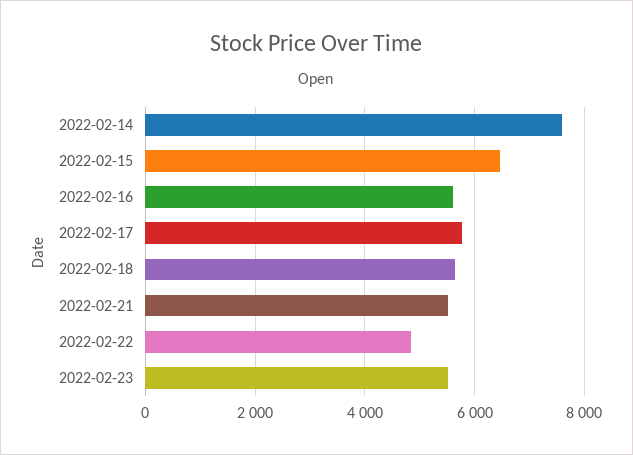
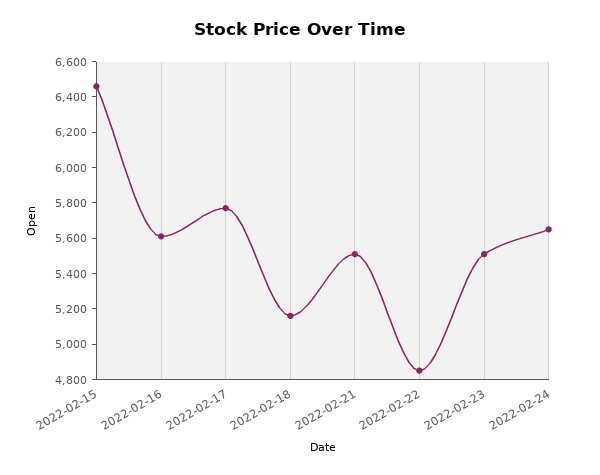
2022-02-14: 7600 -> none
2022-02-18: 5600 -> 5150
2022-02-24: none -> 5650

